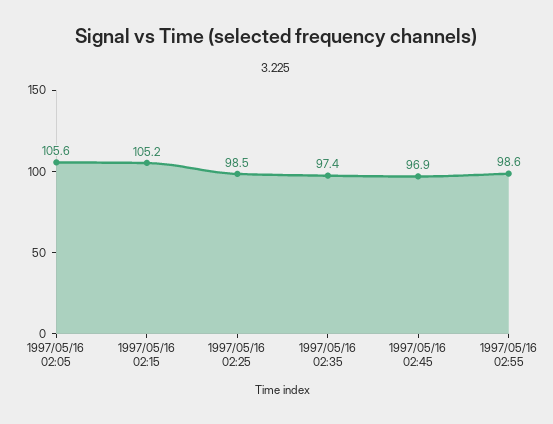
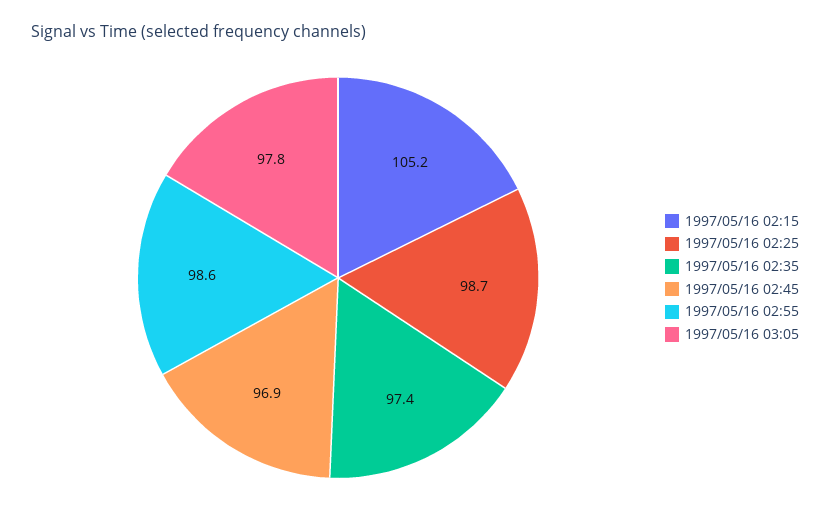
1997/05/16 02:05: 105.6 -> none
1997/05/16 02:25: 98.5 -> 98.7
1997/05/16 03:05: none -> 97.8

